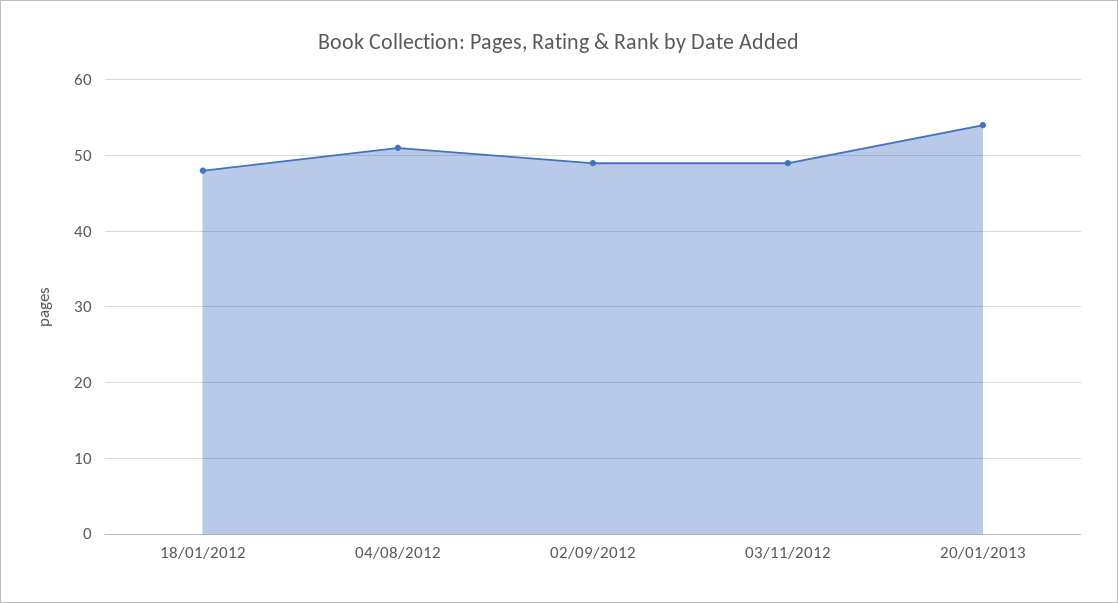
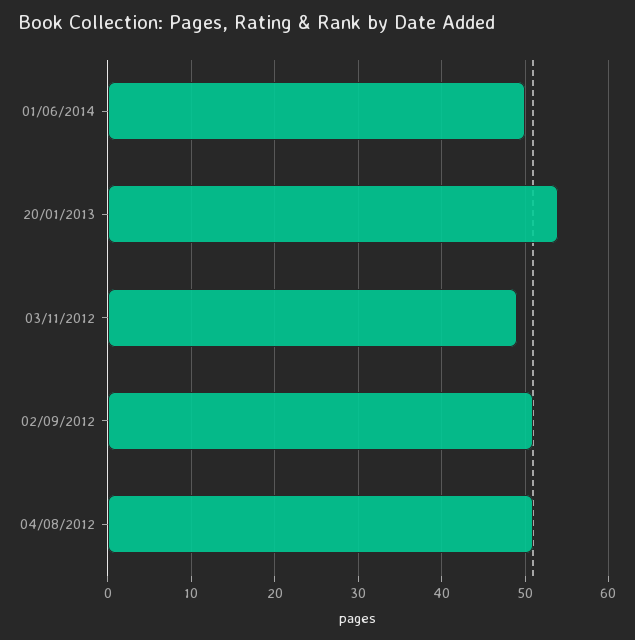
18/01/2012: 48 -> none
02/09/2012: 49 -> 51
01/06/2014: none -> 50

